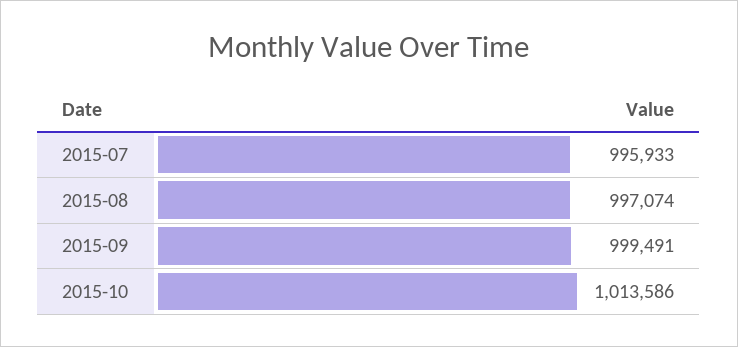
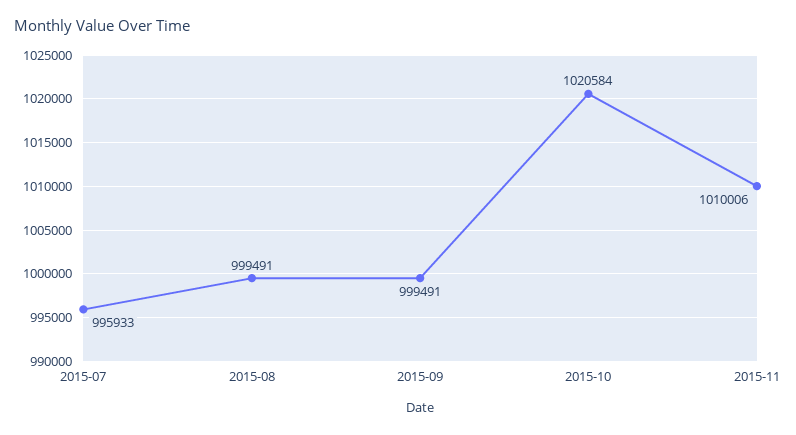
2015-08: 997074 -> 999491
2015-10: 1013586 -> 1020584
2015-11: none -> 1010006

